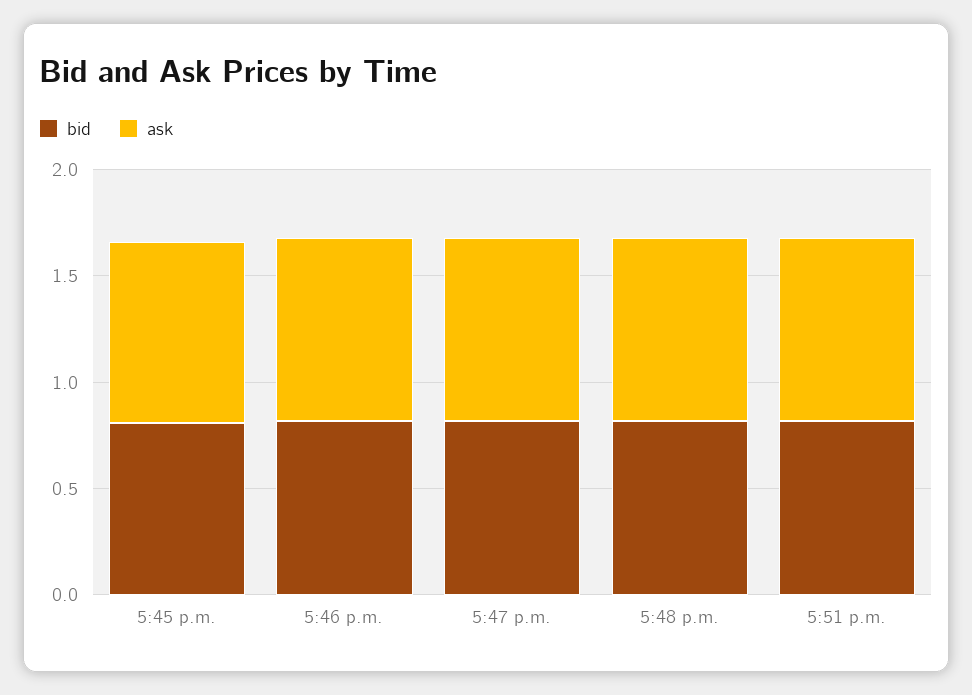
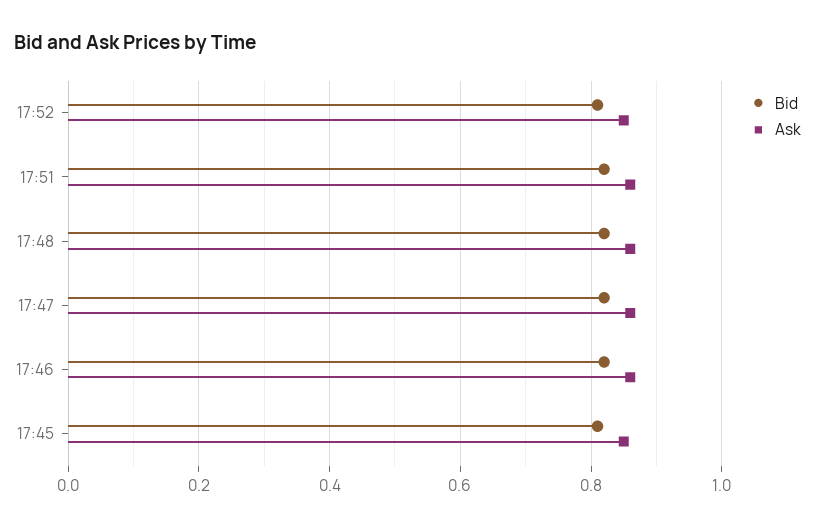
bid, 17:52: none -> 0.8
ask, 17:52: none -> 0.85

